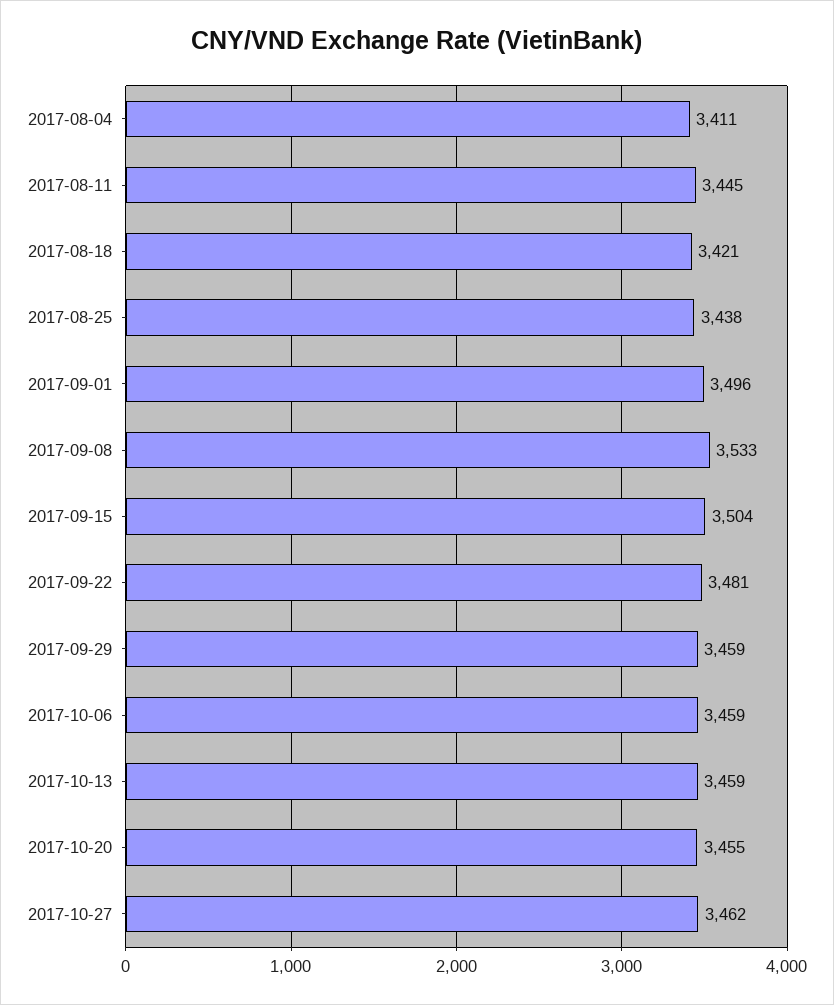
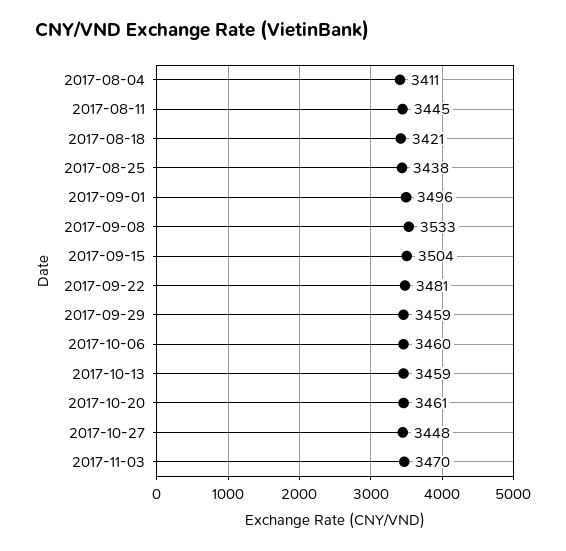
2017-10-06: 3459 -> 3460
2017-10-20: 3455 -> 3461
2017-10-27: 3462 -> 3448
2017-11-03: none -> 3470

